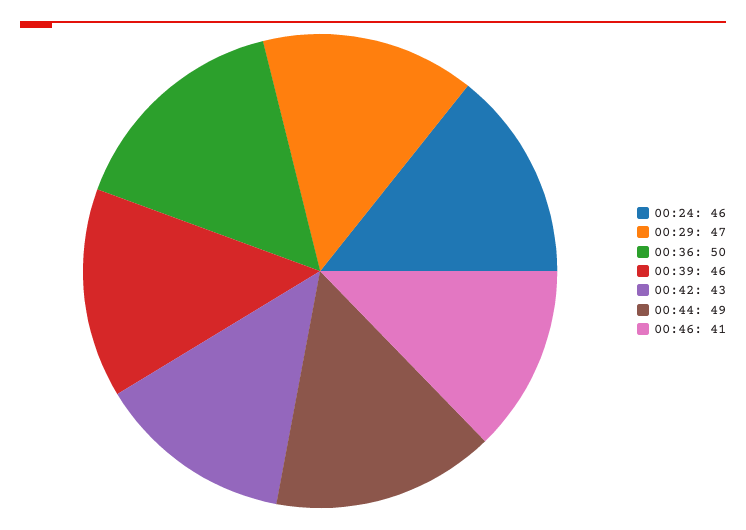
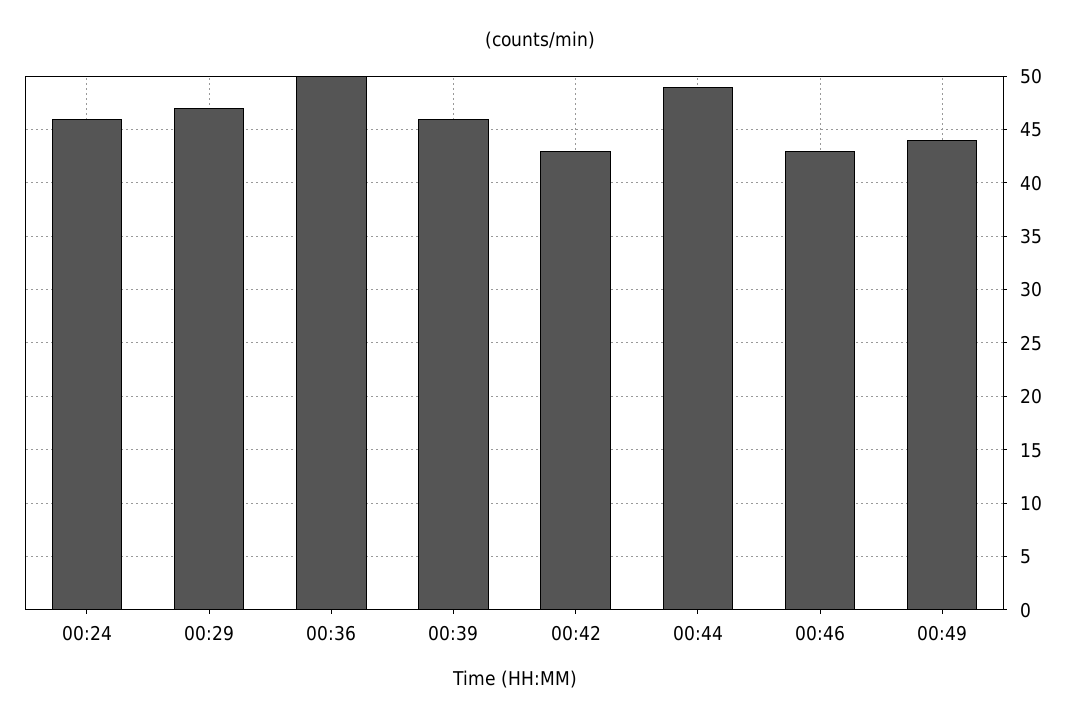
00:46: 41 -> 43
00:49: none -> 44

